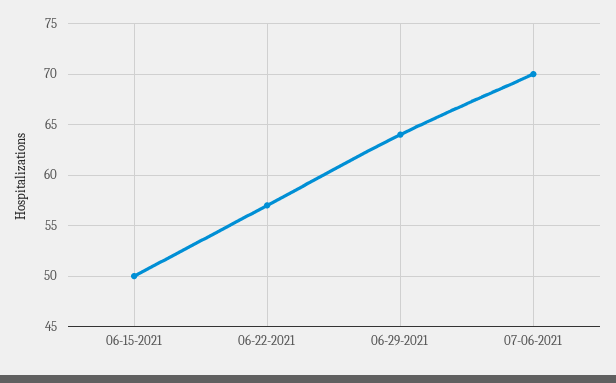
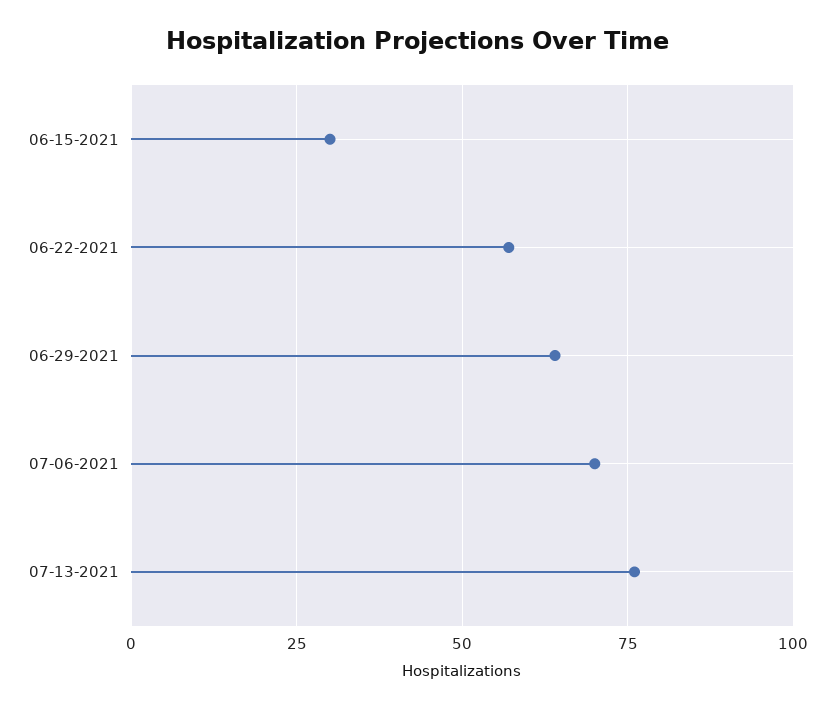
06-15-2021: 50 -> 30
07-13-2021: none -> 75

